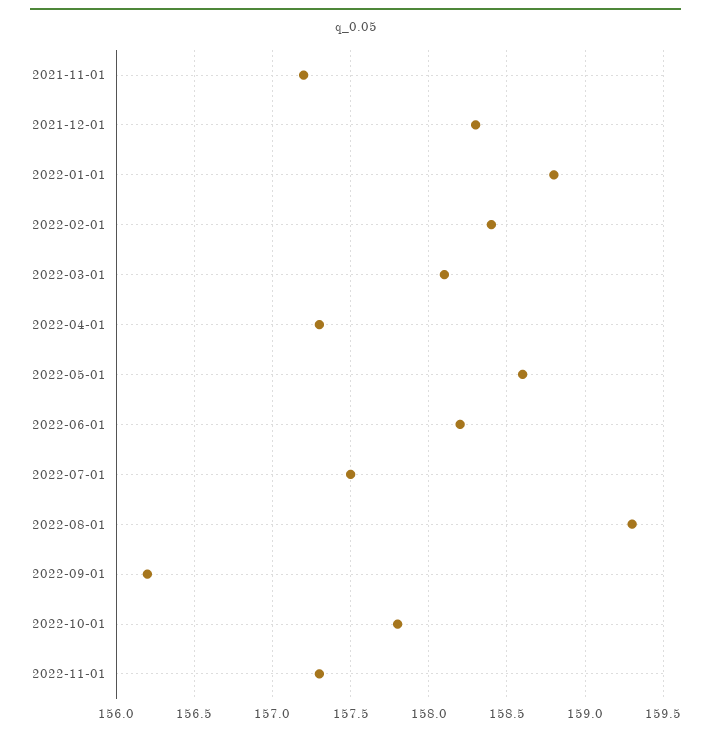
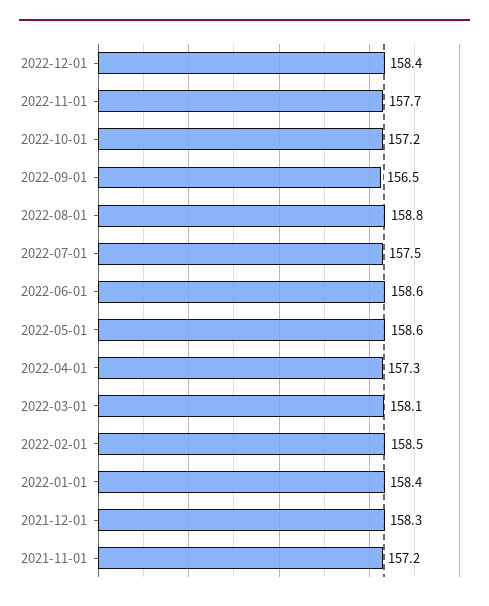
2022-01-01: 158.8 -> 158.4
2022-02-01: 158.4 -> 158.5
2022-06-01: 158.2 -> 158.6
2022-08-01: 159.3 -> 158.8
2022-09-01: 156.2 -> 156.5
2022-10-01: 157.8 -> 157.2
2022-11-01: 157.3 -> 157.7
2022-12-01: none -> 158.4

